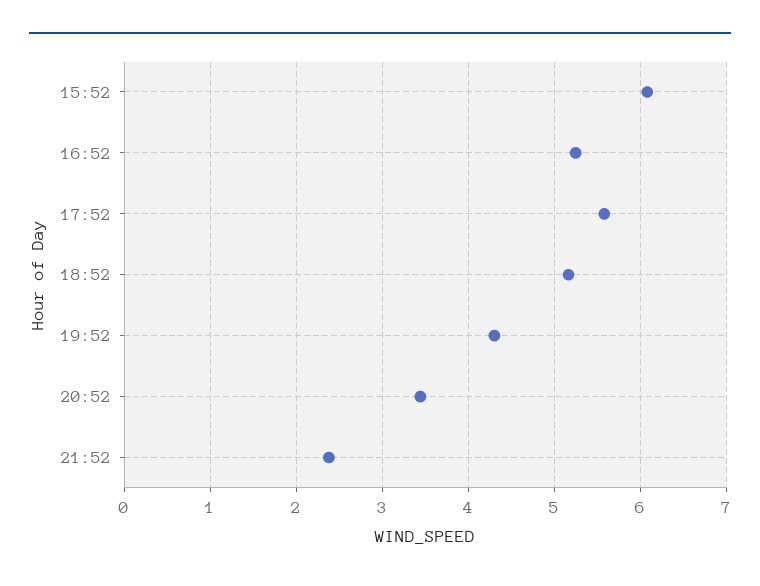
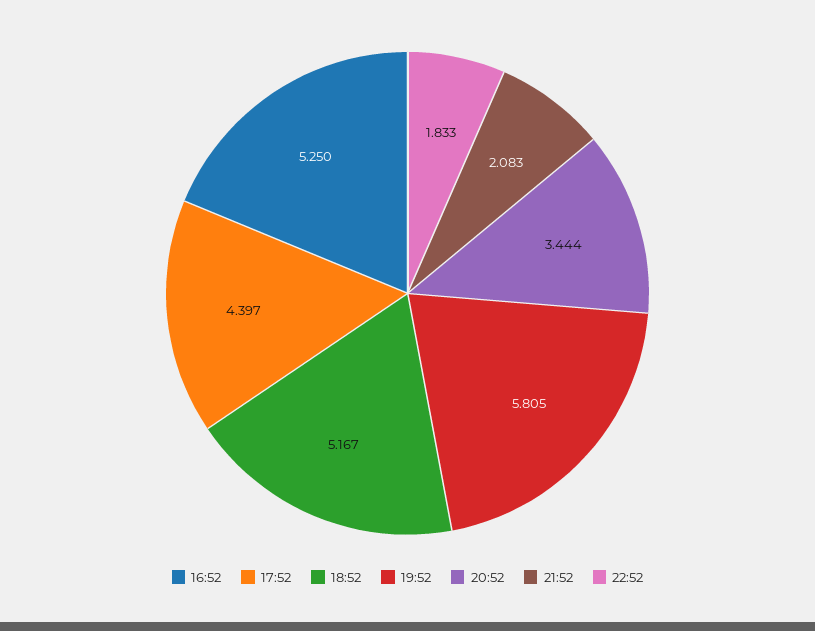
15:52: 6.1 -> none
17:52: 5.6 -> 4.397
19:52: 4.3 -> 5.805
21:52: 2.4 -> 2.083
22:52: none -> 1.833

